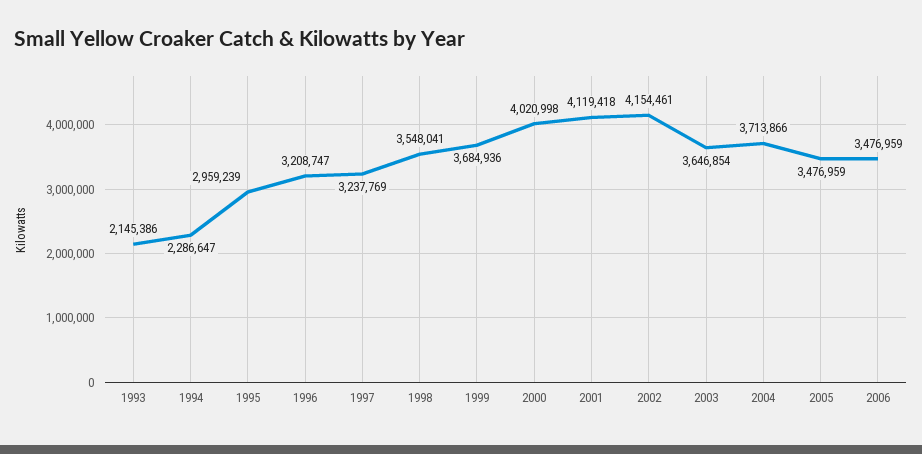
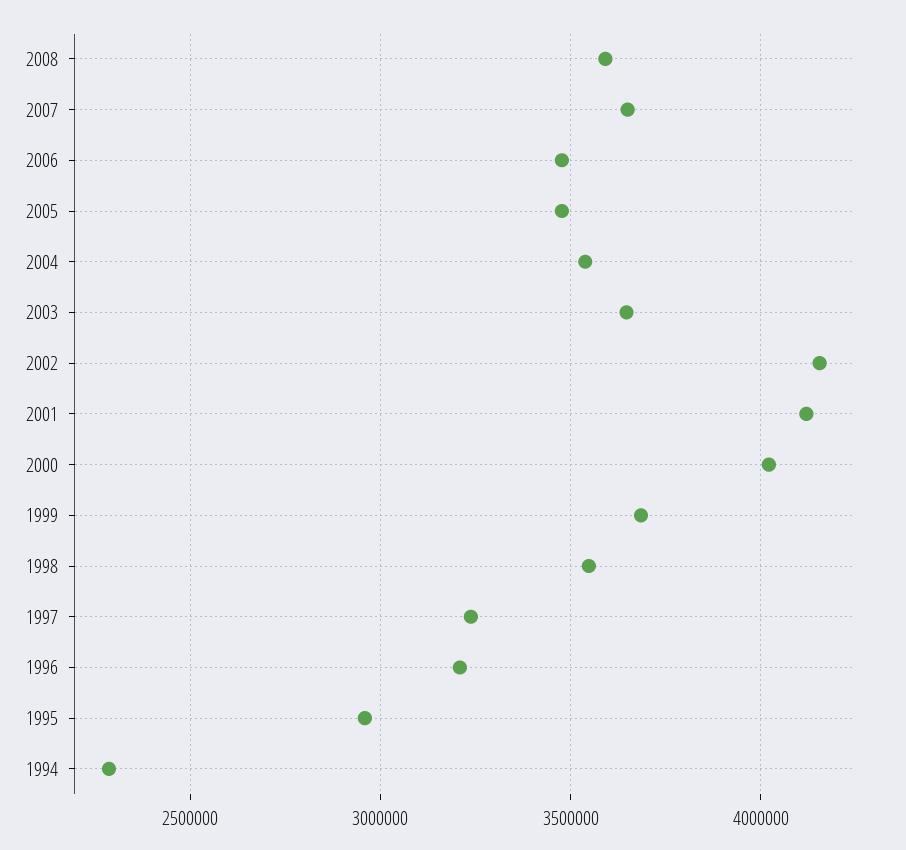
1993: 2145386 -> none
2004: 3713866 -> 3550000
2008: none -> 3600000
2007: none -> 3650000

